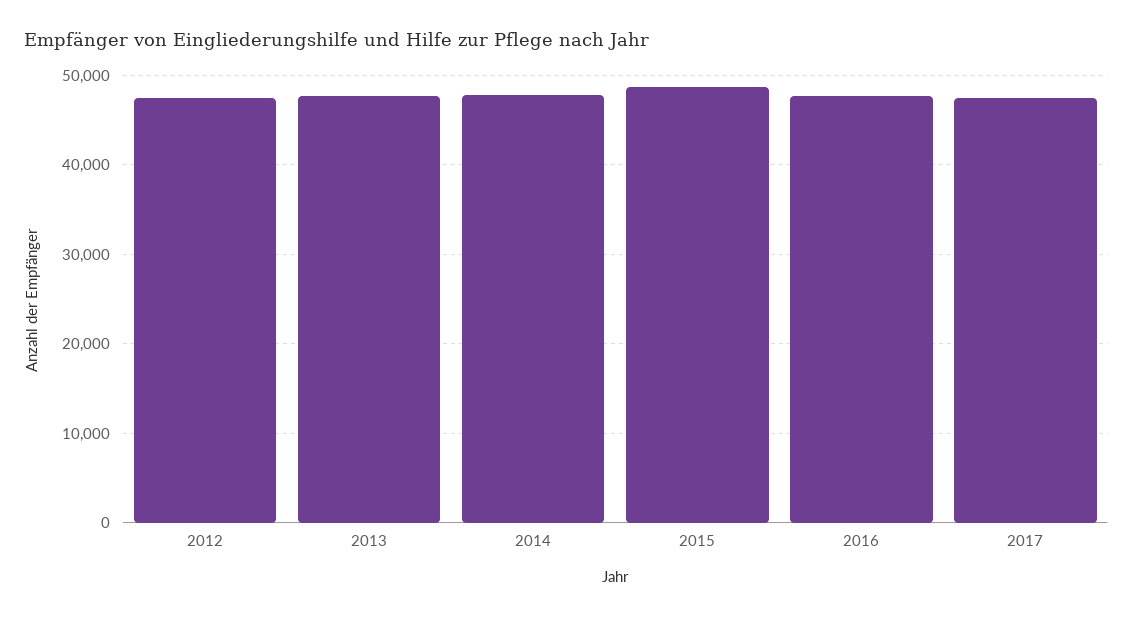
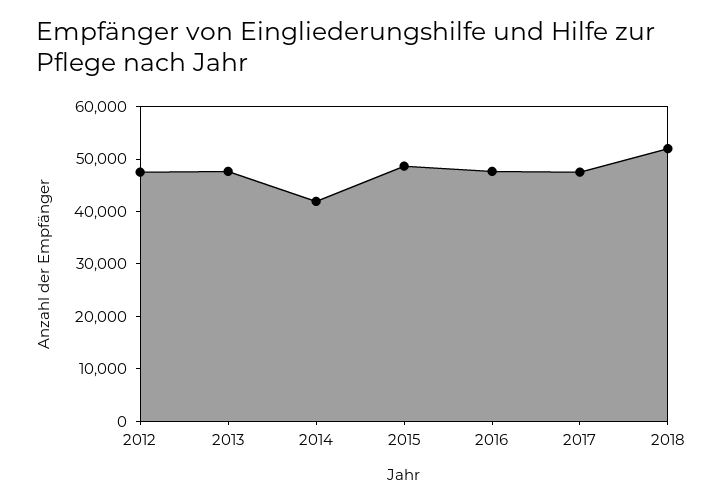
2014: 48000 -> 42000
2018: none -> 52000

